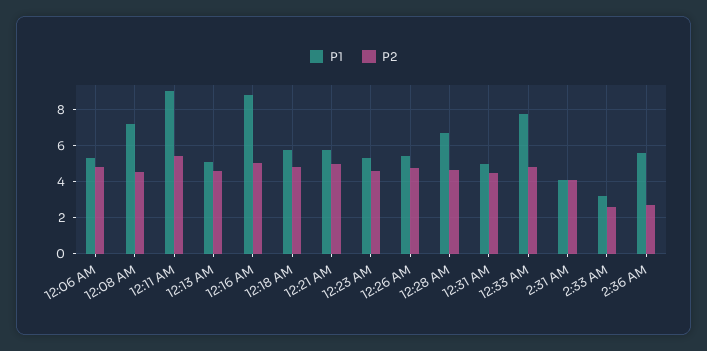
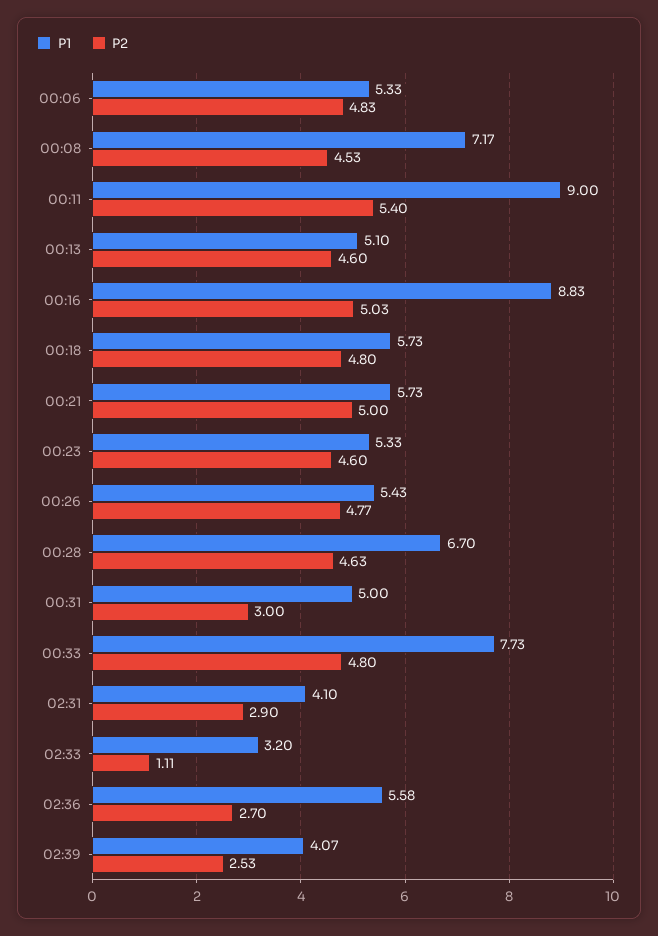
P2, 12:31 AM: 4.5 -> 3
P2, 2:31 AM: 4 -> 2.9
P2, 2:33 AM: 2.5 -> 1.11
P1, 02:39: none -> 4.07
P2, 02:39: none -> 2.53

